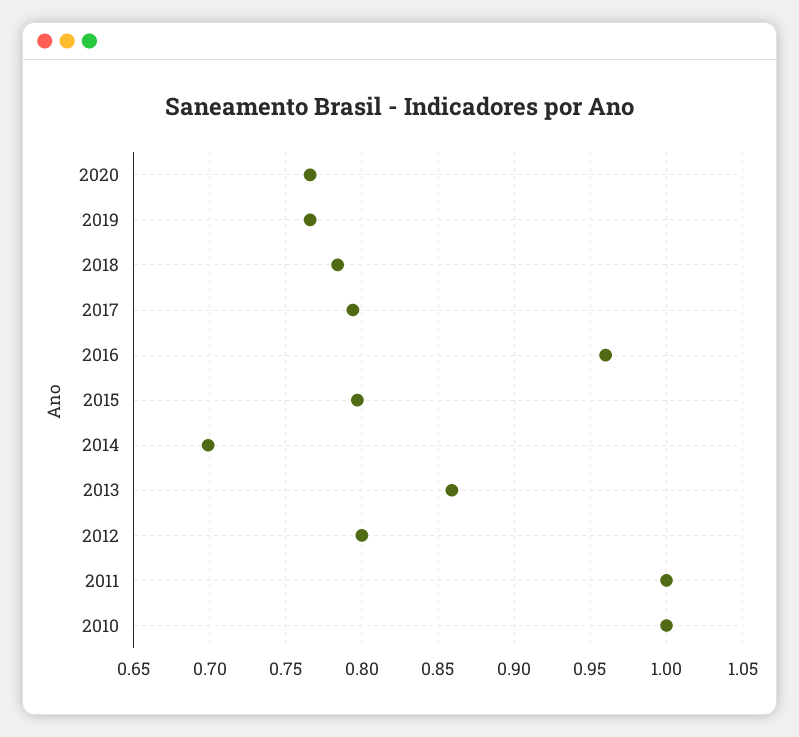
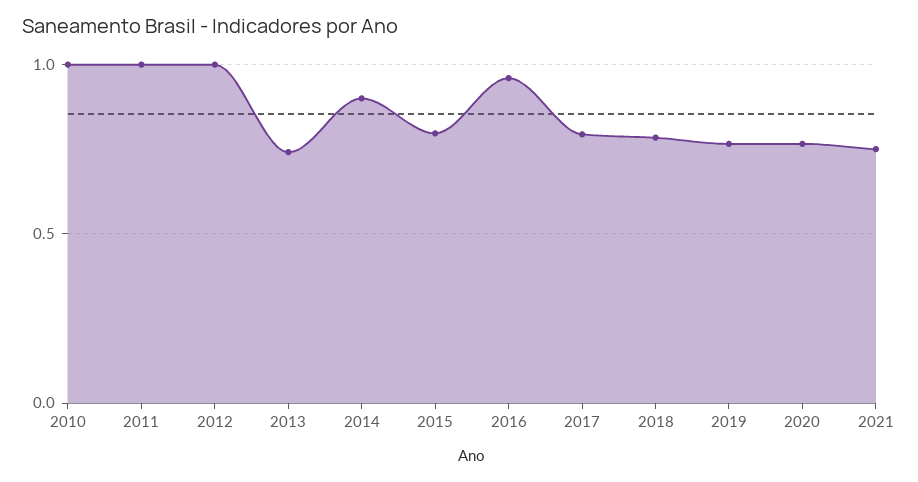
2014: 0.7 -> 0.9
2013: 0.86 -> 0.75
2012: 0.8 -> 1
2021: none -> 0.75

